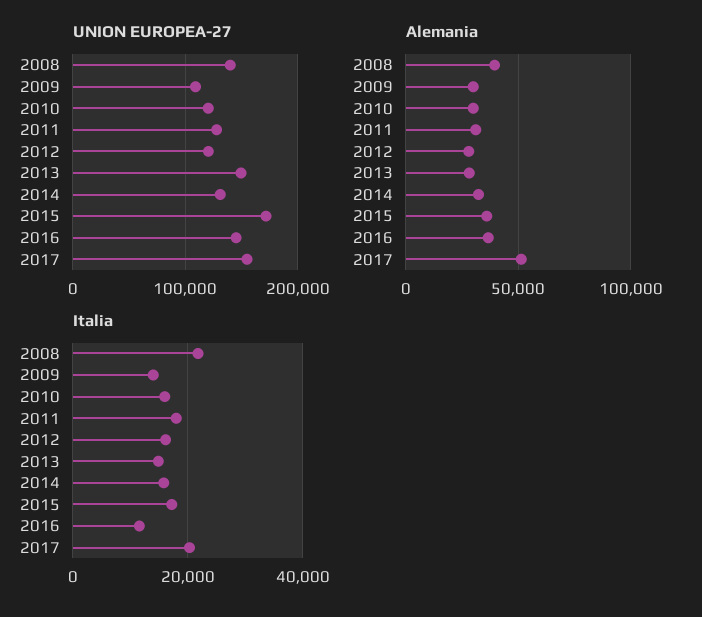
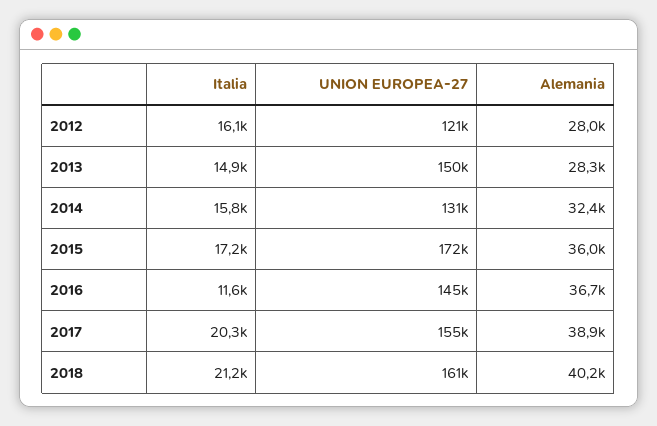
UNION EUROPEA-27, 2008: 140000 -> none
UNION EUROPEA-27, 2009: 110000 -> none
UNION EUROPEA-27, 2010: 120000 -> none
UNION EUROPEA-27, 2011: 130000 -> none
Alemania, 2008: 40000 -> none
Alemania, 2009: 30000 -> none
Alemania, 2010: 30000 -> none
Alemania, 2011: 30000 -> none
Alemania, 2017: 50000 -> 38900
Italia, 2008: 22000 -> none
Italia, 2009: 14000 -> none
Italia, 2010: 16000 -> none
Italia, 2011: 18000 -> none
Italia, 2018: none -> 21200
UNION EUROPEA-27, 2018: none -> 161000
Alemania, 2018: none -> 40200

